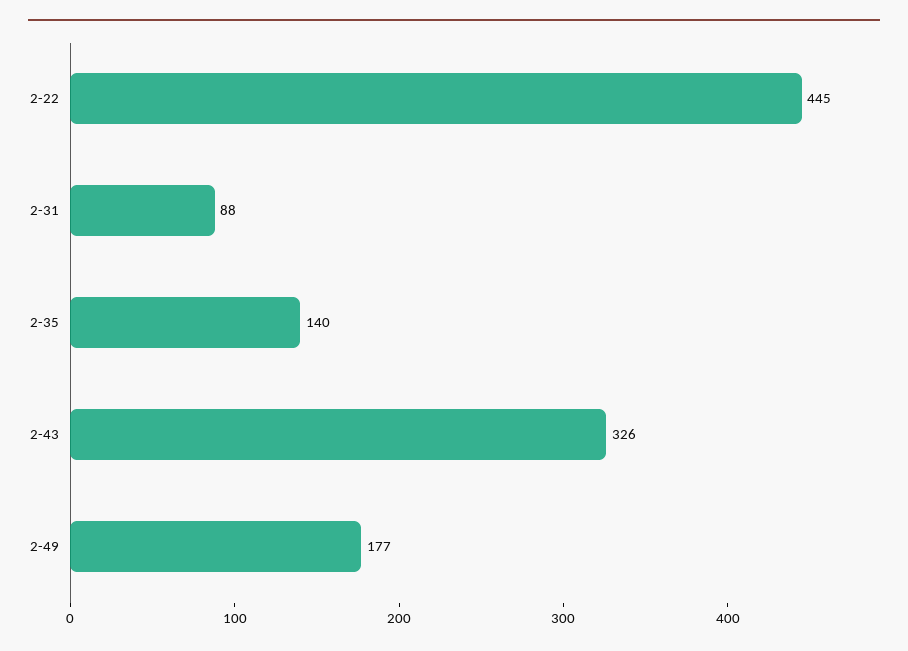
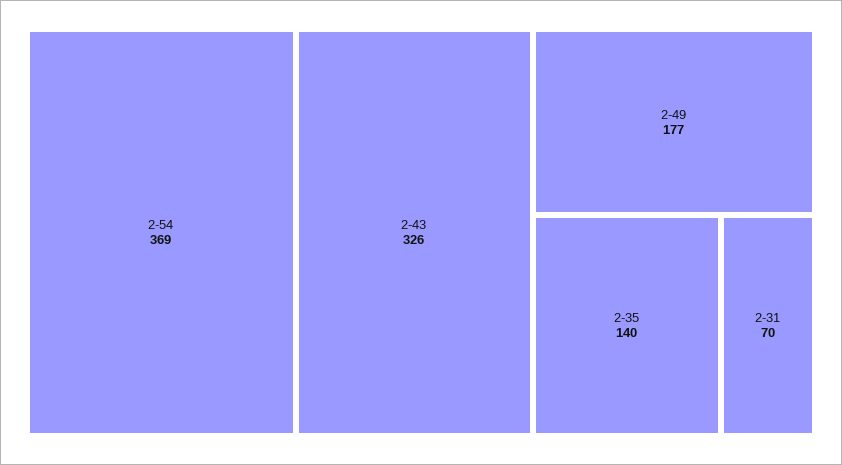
2-22: 445 -> none
2-31: 88 -> 70
2-54: none -> 369

